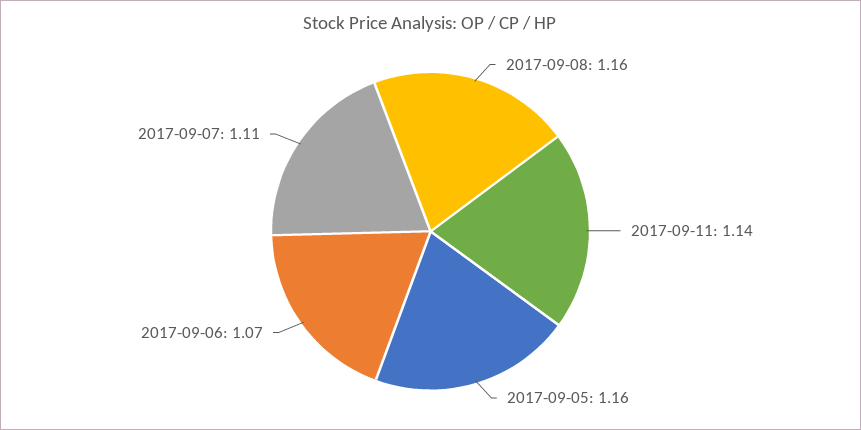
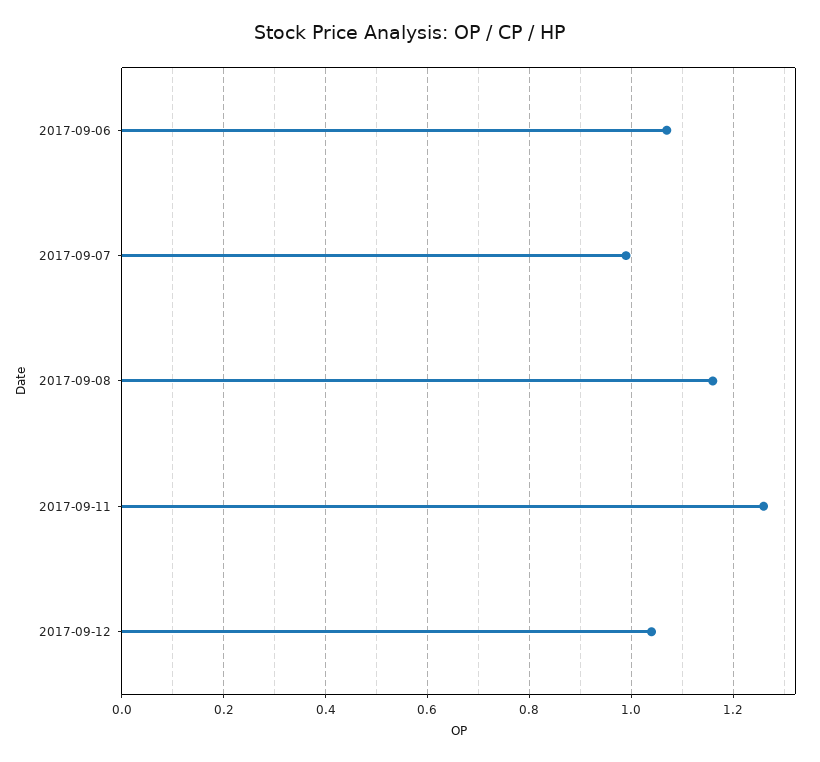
2017-09-11: 1.14 -> 1.25
2017-09-05: 1.16 -> none
2017-09-07: 1.11 -> 1
2017-09-12: none -> 1.05

